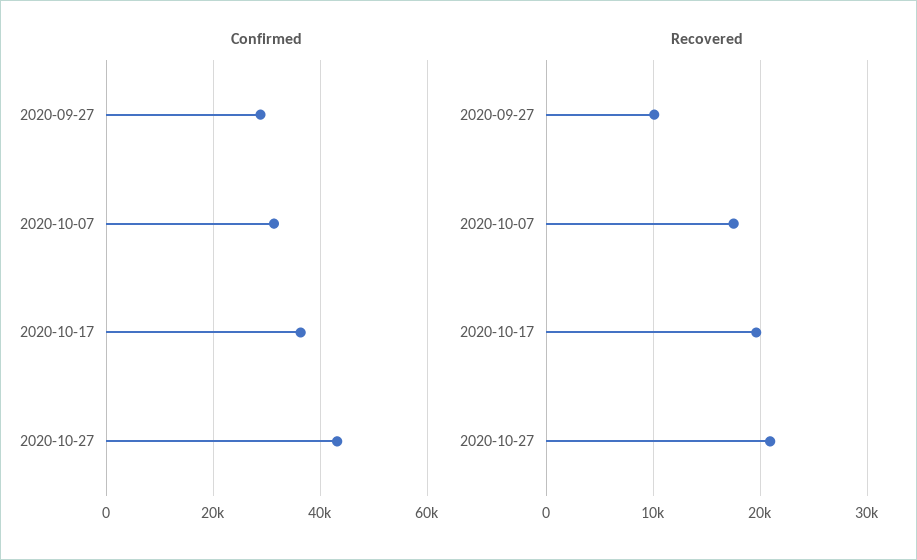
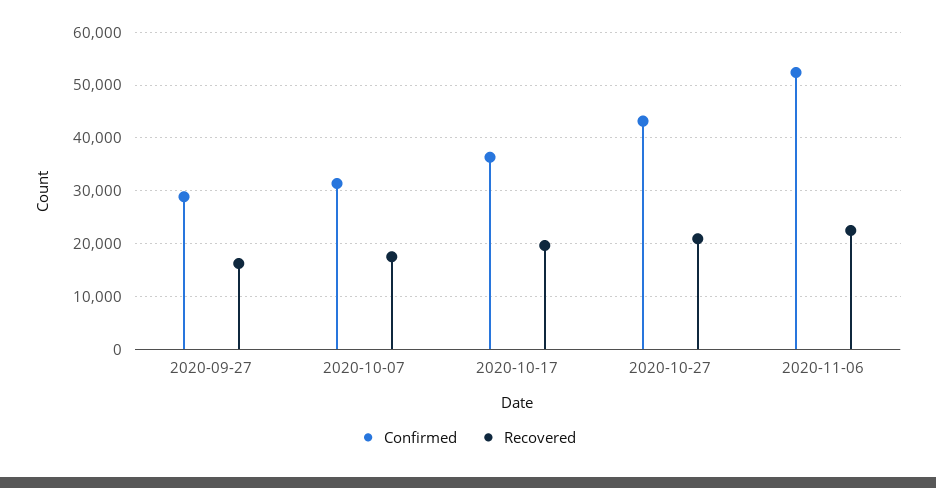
Recovered, 2020-09-27: 10000 -> 16000
Confirmed, 2020-11-06: none -> 52000
Recovered, 2020-11-06: none -> 22000

